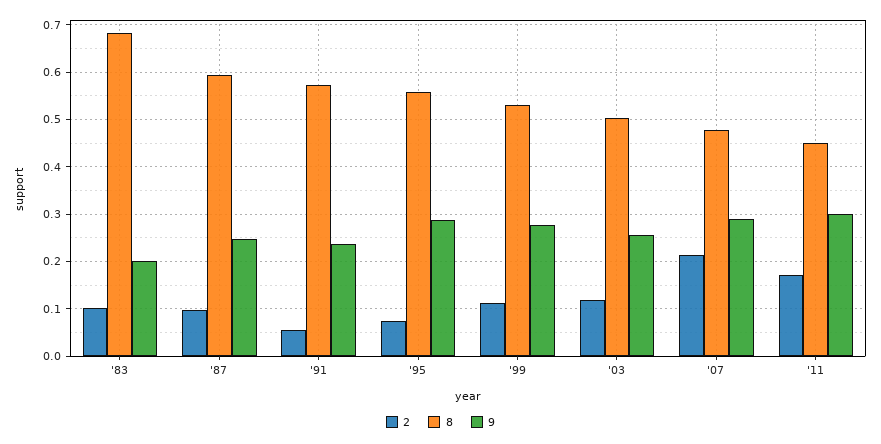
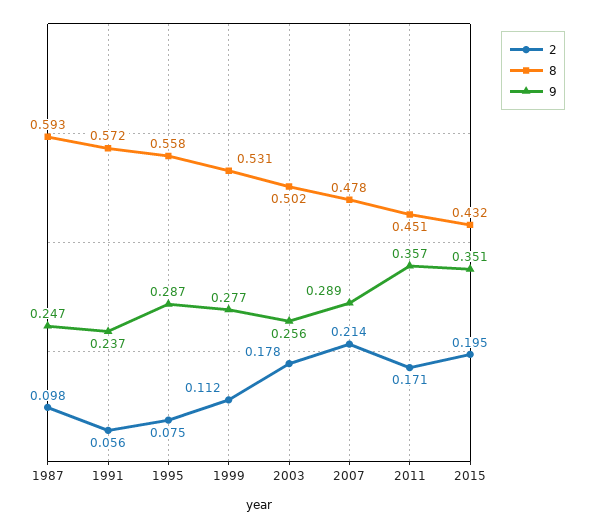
2, '83: 0.1 -> none
8, '83: 0.68 -> none
9, '83: 0.2 -> none
2, '03: 0.12 -> 0.178
9, '11: 0.3 -> 0.357
2, 2015: none -> 0.195
8, 2015: none -> 0.432
9, 2015: none -> 0.351

